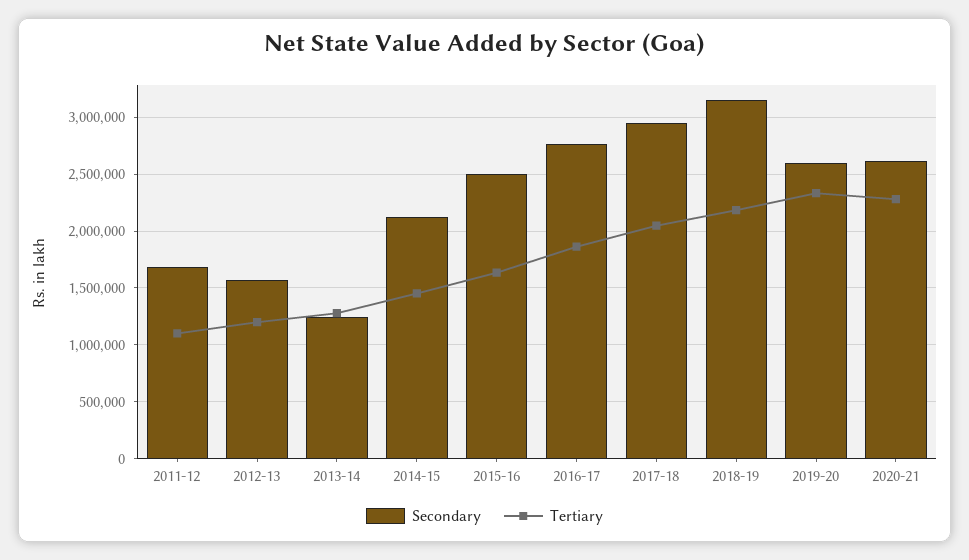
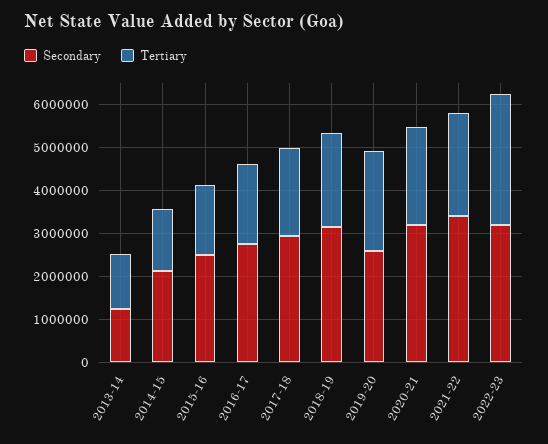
Secondary, 2011-12: 1700000 -> none
Tertiary, 2011-12: 1100000 -> none
Secondary, 2012-13: 1600000 -> none
Tertiary, 2012-13: 1200000 -> none
Secondary, 2020-21: 2600000 -> 3200000
Secondary, 2021-22: none -> 3400000
Tertiary, 2021-22: none -> 2400000
Secondary, 2022-23: none -> 3200000
Tertiary, 2022-23: none -> 3000000

